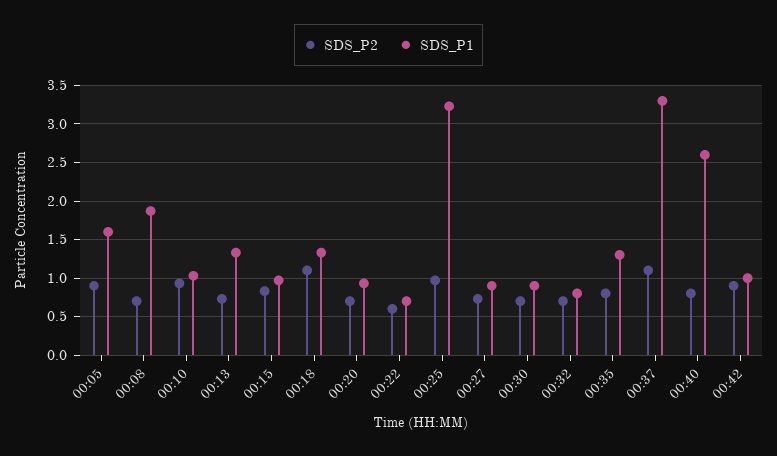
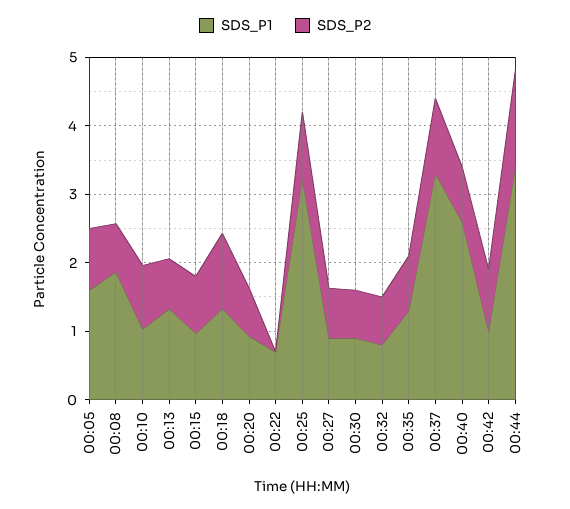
SDS_P2, 00:22: 0.6 -> 0
SDS_P1, 00:44: none -> 3.4
SDS_P2, 00:44: none -> 1.4

